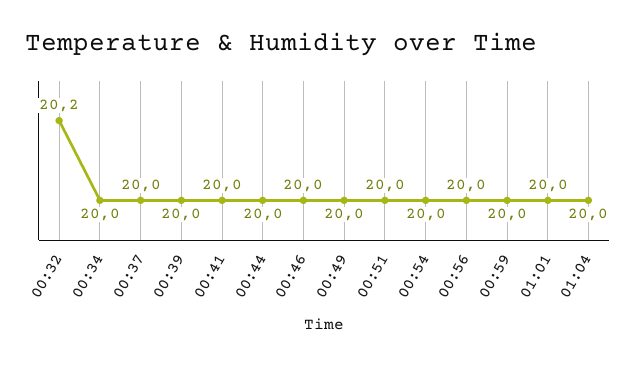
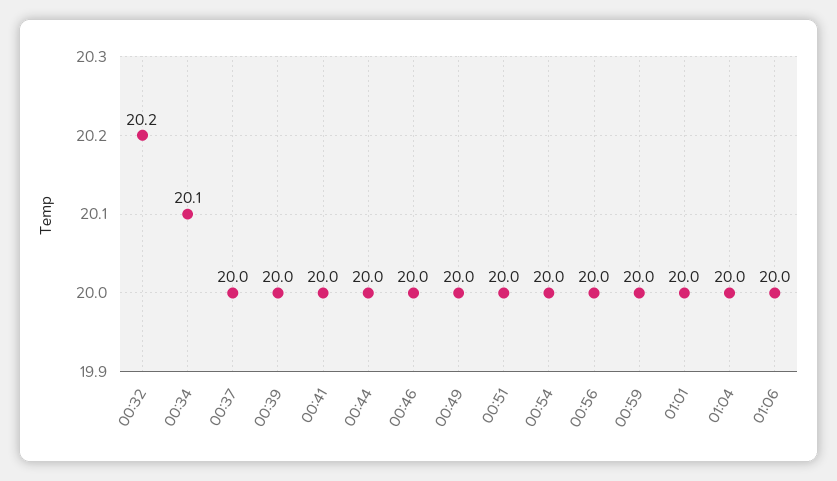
00:34: 20 -> 20.1
01:06: none -> 20

